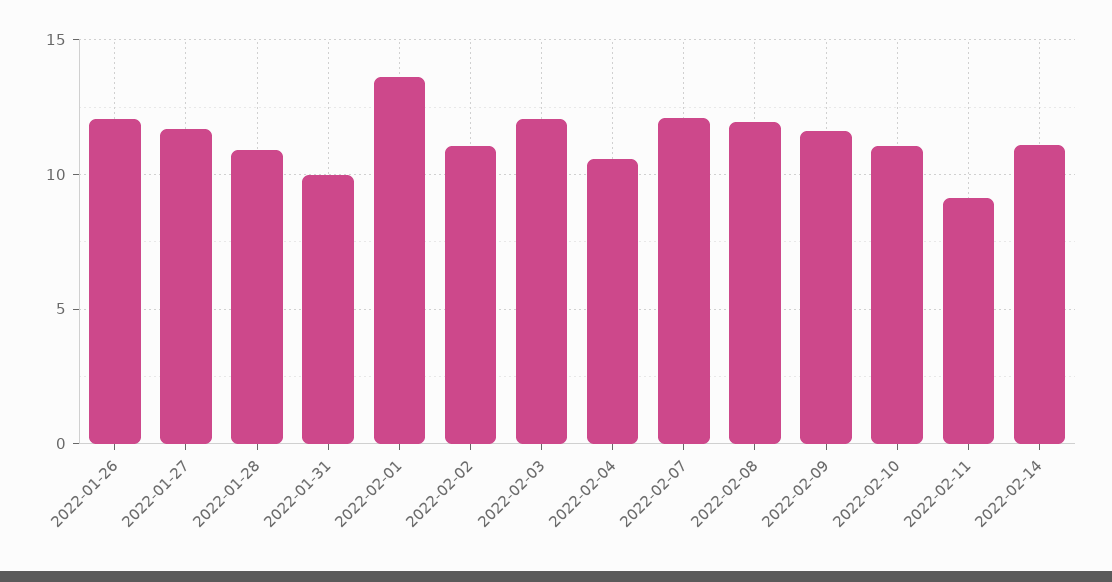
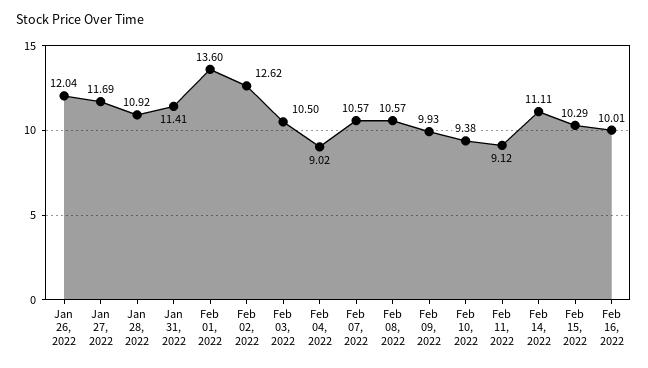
2022-01-31: 10 -> 11.41
2022-02-02: 11 -> 12.62
2022-02-03: 12 -> 10.5
2022-02-04: 10.5 -> 9.02
2022-02-07: 12 -> 10.57
2022-02-08: 12 -> 10.57
2022-02-09: 11.5 -> 9.93
2022-02-10: 11 -> 9.38
Feb 15, 2022: none -> 10.29
Feb 16, 2022: none -> 10.01

